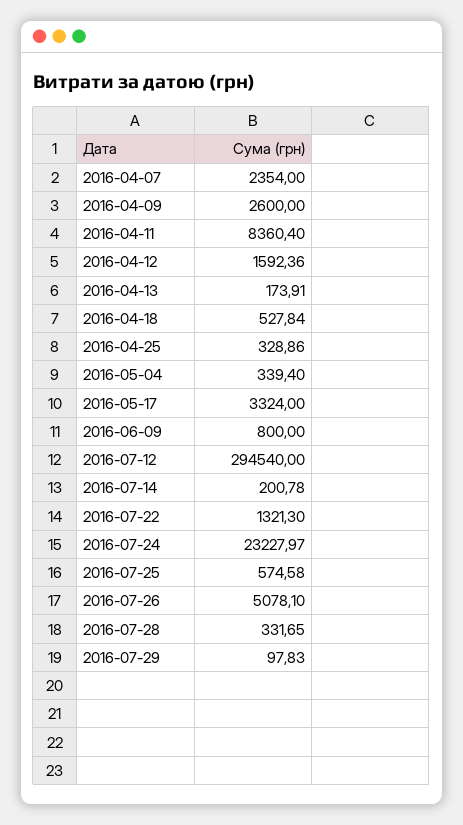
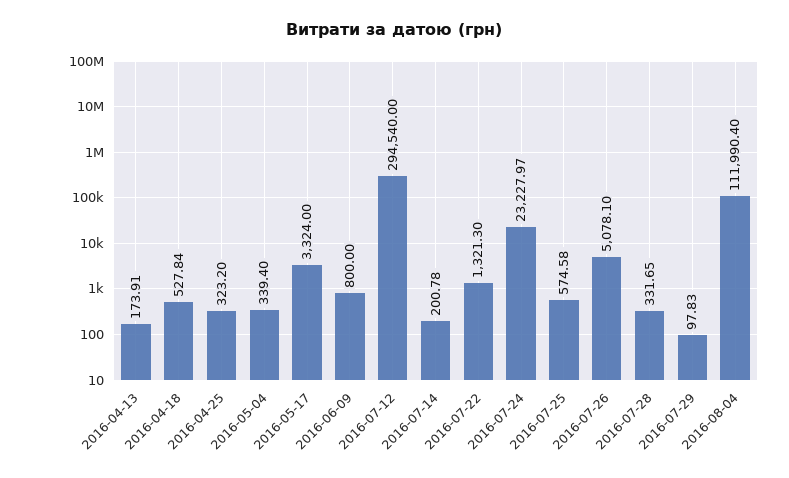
2016-04-07: 2354 -> none
2016-04-09: 2600 -> none
2016-04-11: 8360.4 -> none
2016-04-12: 1592.36 -> none
2016-04-25: 328.86 -> 323.2
2016-08-04: none -> 111990.4

